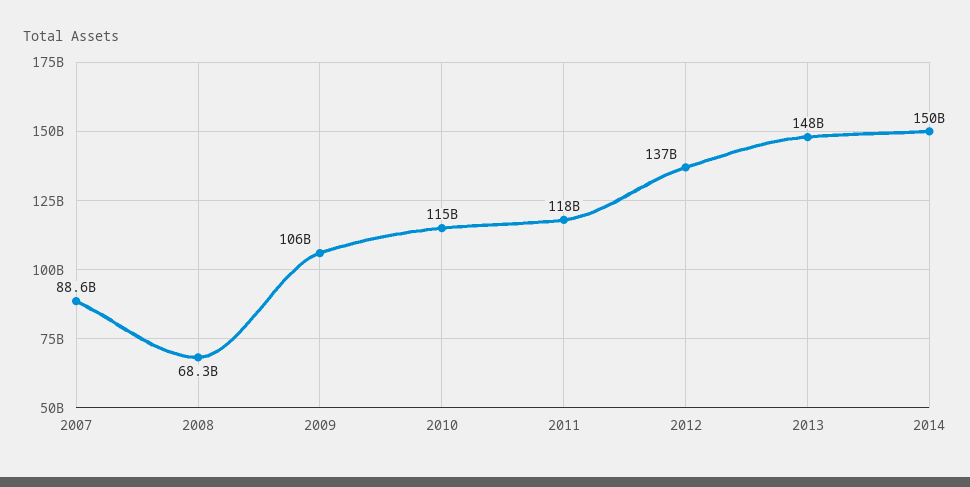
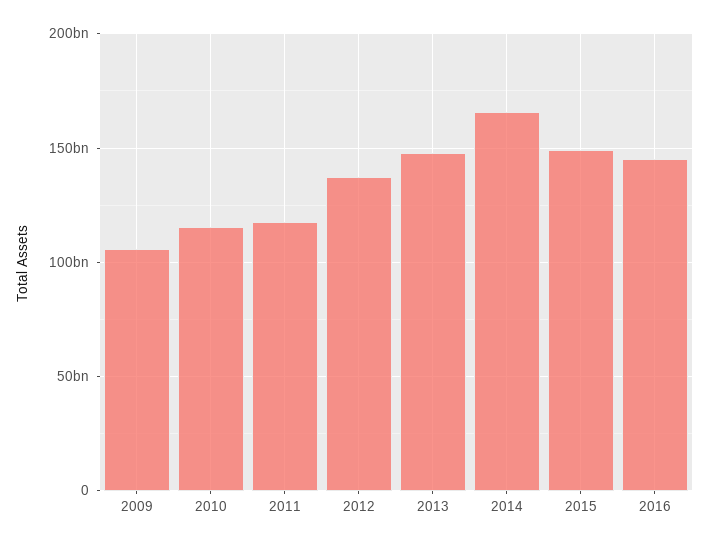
2007: 88600000000 -> none
2008: 68300000000 -> none
2014: 150000000000 -> 165000000000
2015: none -> 150000000000
2016: none -> 145000000000

